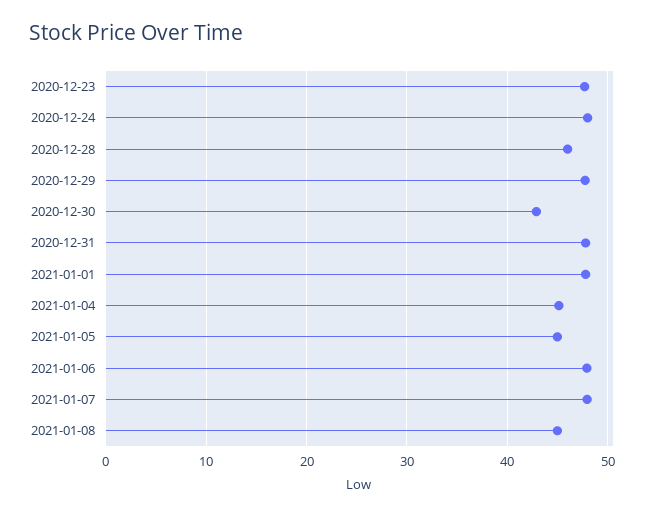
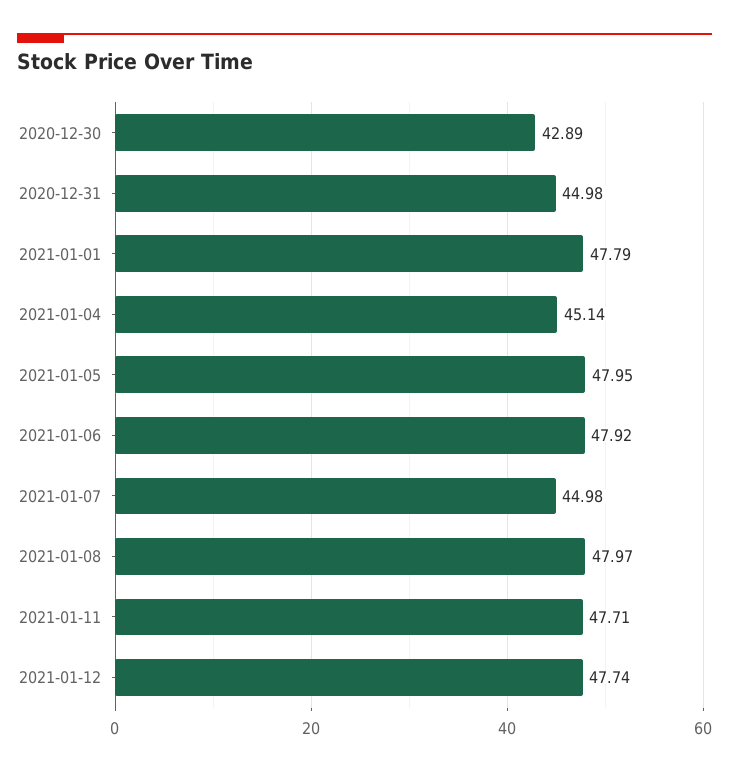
2020-12-23: 48 -> none
2020-12-24: 48 -> none
2020-12-28: 46 -> none
2020-12-29: 48 -> none
2020-12-31: 48 -> 44.98
2021-01-05: 45 -> 47.95
2021-01-07: 48 -> 44.98
2021-01-08: 45 -> 47.97
2021-01-11: none -> 47.71
2021-01-12: none -> 47.74

